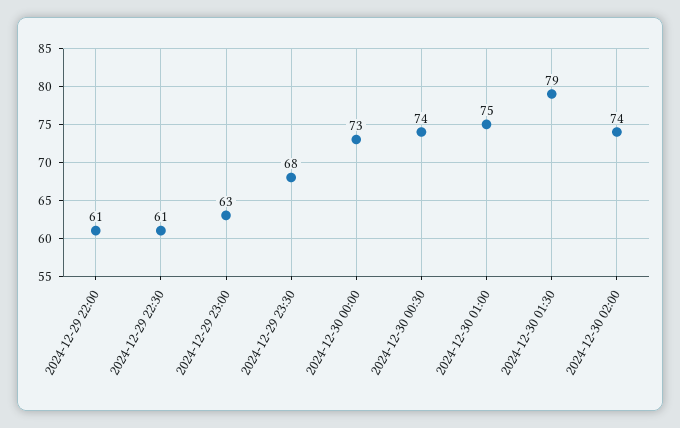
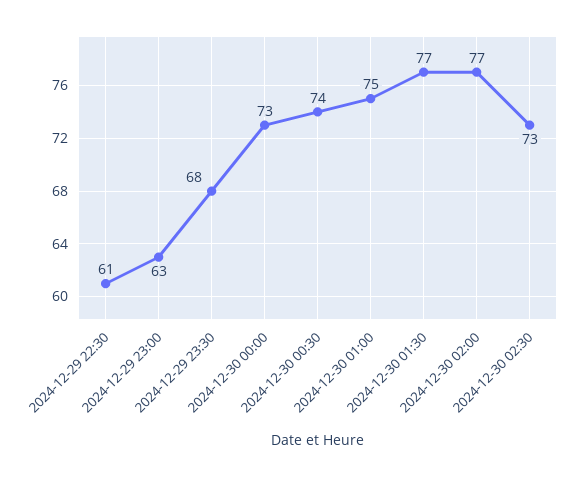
2024-12-29 22:00: 61 -> none
2024-12-30 01:30: 79 -> 77
2024-12-30 02:00: 74 -> 77
2024-12-30 02:30: none -> 73

